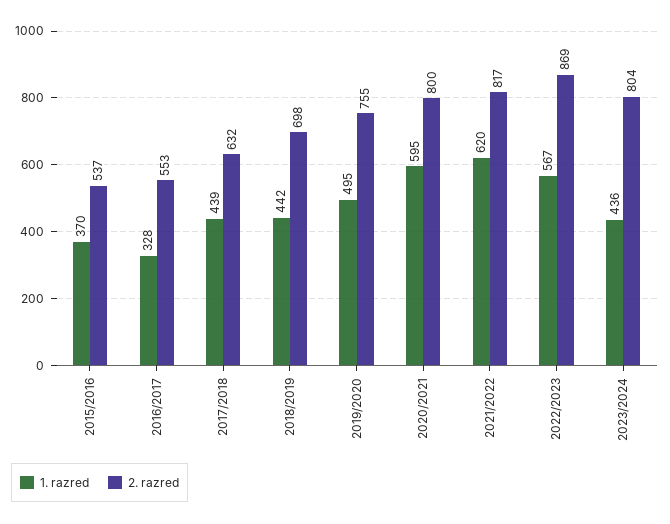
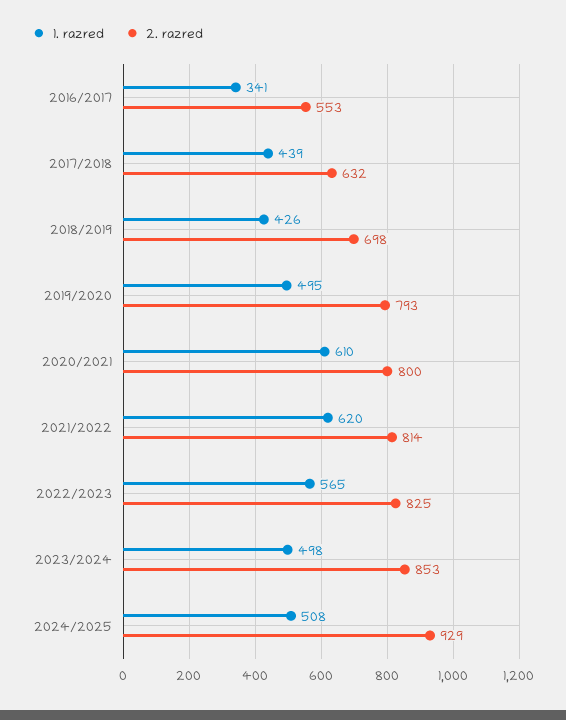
1. razred, 2015/2016: 370 -> none
2. razred, 2015/2016: 537 -> none
1. razred, 2016/2017: 328 -> 341
1. razred, 2018/2019: 442 -> 426
2. razred, 2019/2020: 755 -> 793
1. razred, 2020/2021: 595 -> 610
2. razred, 2021/2022: 817 -> 814
1. razred, 2022/2023: 567 -> 565
2. razred, 2022/2023: 869 -> 825
1. razred, 2023/2024: 436 -> 498
2. razred, 2023/2024: 804 -> 853
1. razred, 2024/2025: none -> 508
2. razred, 2024/2025: none -> 929

